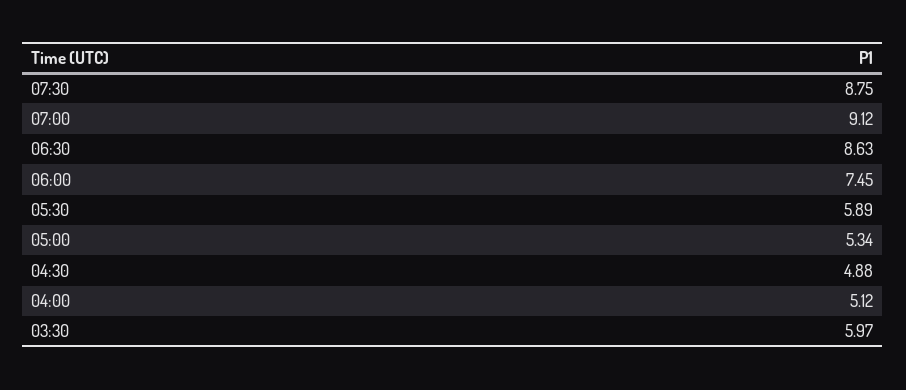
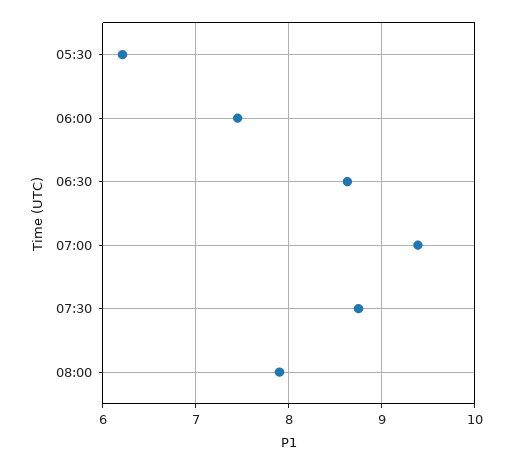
07:00: 9.12 -> 9.4
05:30: 5.89 -> 6.2
05:00: 5.34 -> none
04:30: 4.88 -> none
04:00: 5.12 -> none
03:30: 5.97 -> none
08:00: none -> 7.9

